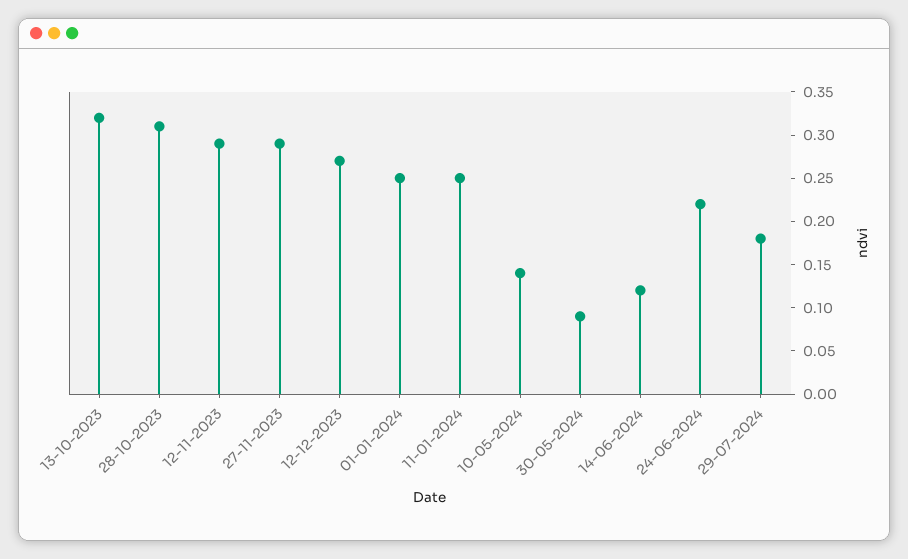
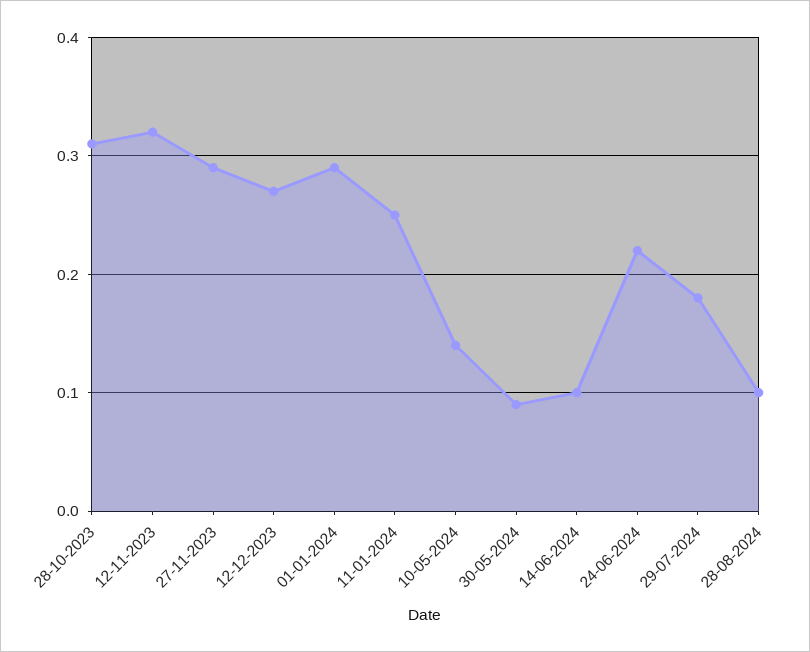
13-10-2023: 0.32 -> none
12-11-2023: 0.29 -> 0.32
01-01-2024: 0.25 -> 0.29
14-06-2024: 0.12 -> 0.1
28-08-2024: none -> 0.1

